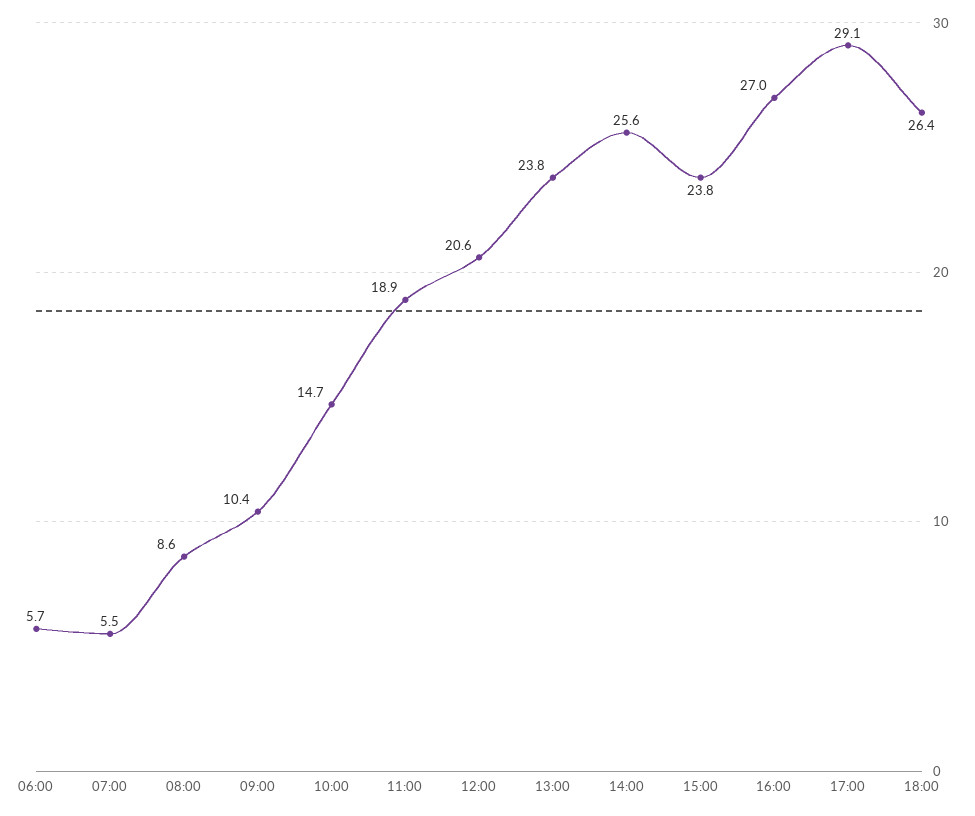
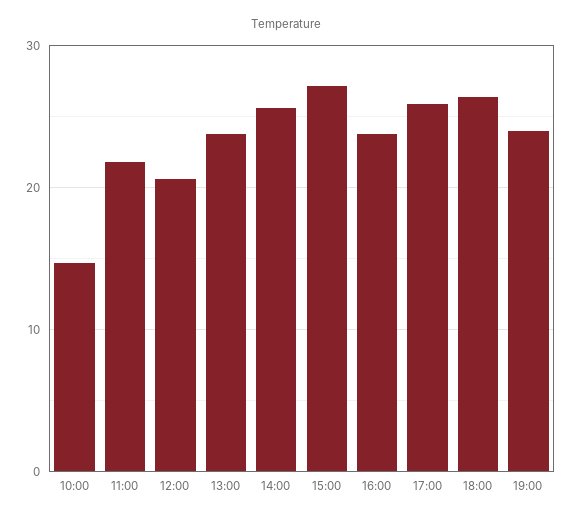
06:00: 5.7 -> none
07:00: 5.5 -> none
08:00: 8.6 -> none
09:00: 10.4 -> none
11:00: 18.9 -> 22
15:00: 23.8 -> 27
16:00: 27 -> 24
17:00: 29.1 -> 26
19:00: none -> 24

